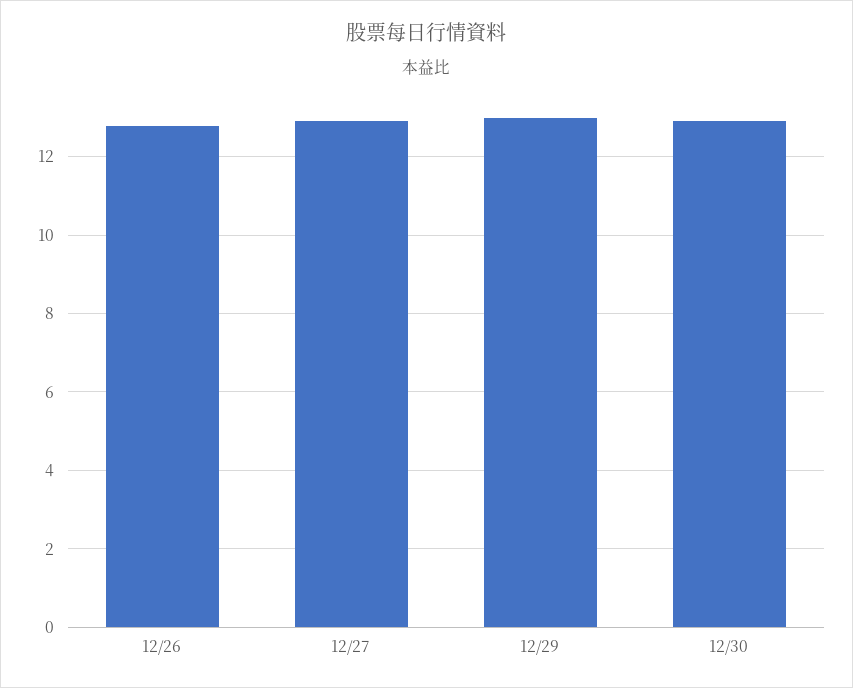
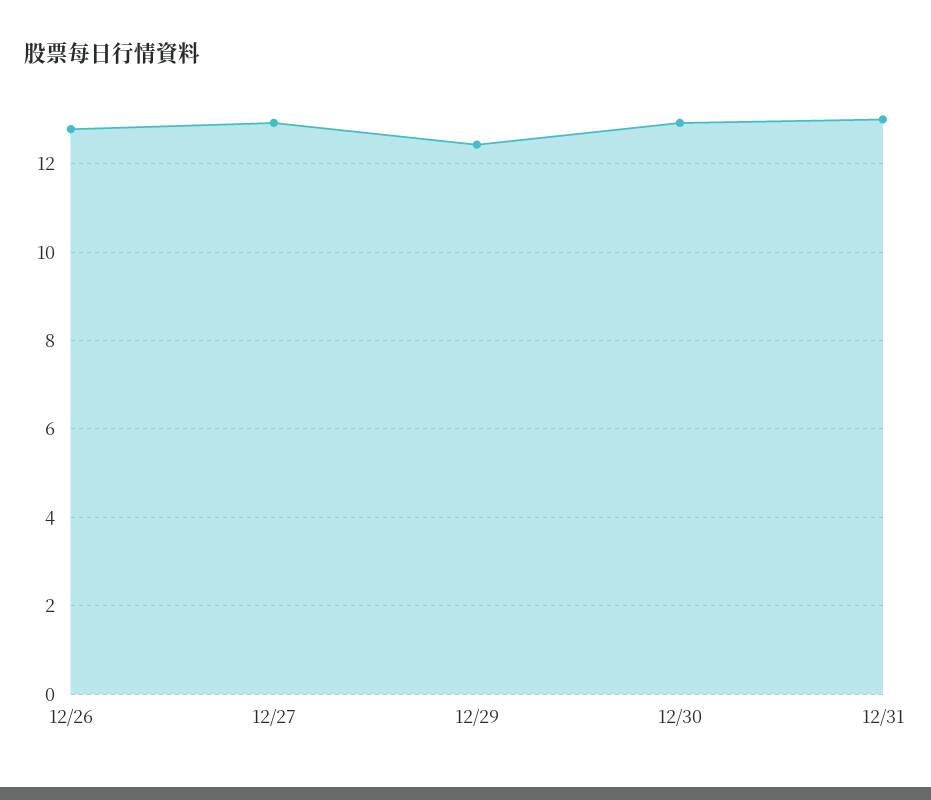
12/29: 13 -> 12.4
12/31: none -> 13

